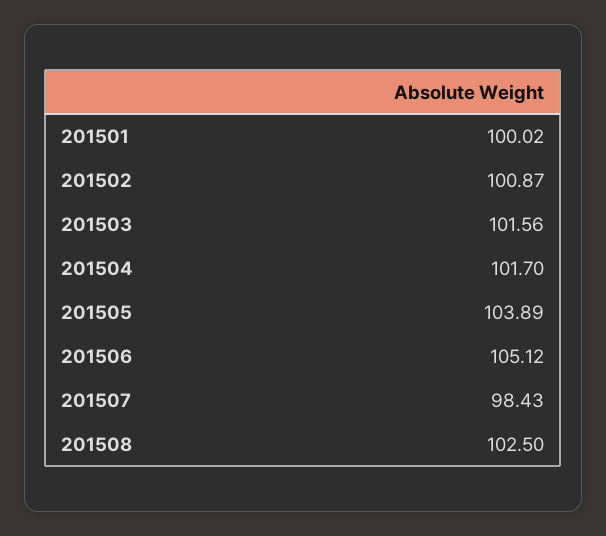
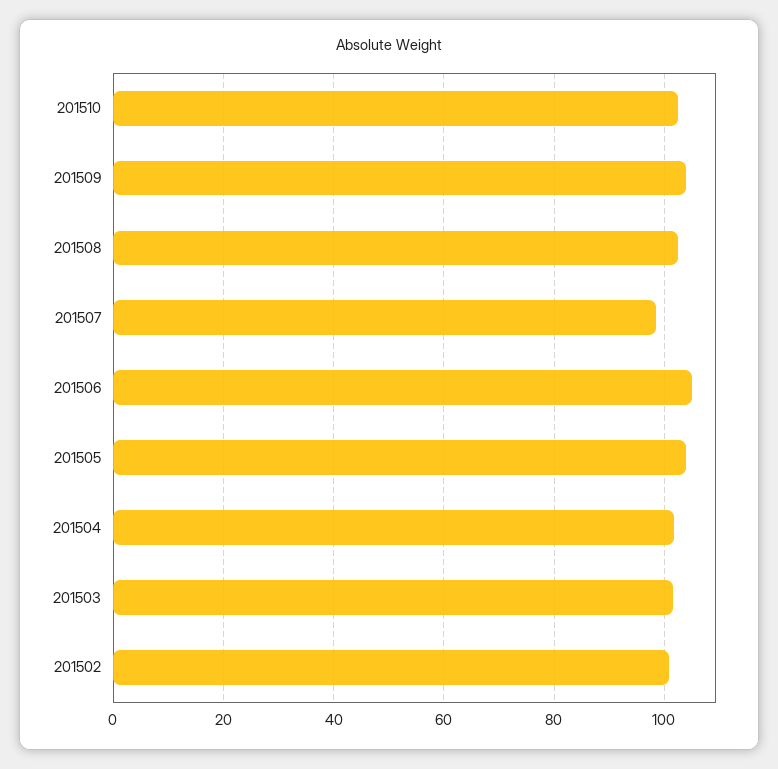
201501: 100.02 -> none
201510: none -> 102
201509: none -> 104

